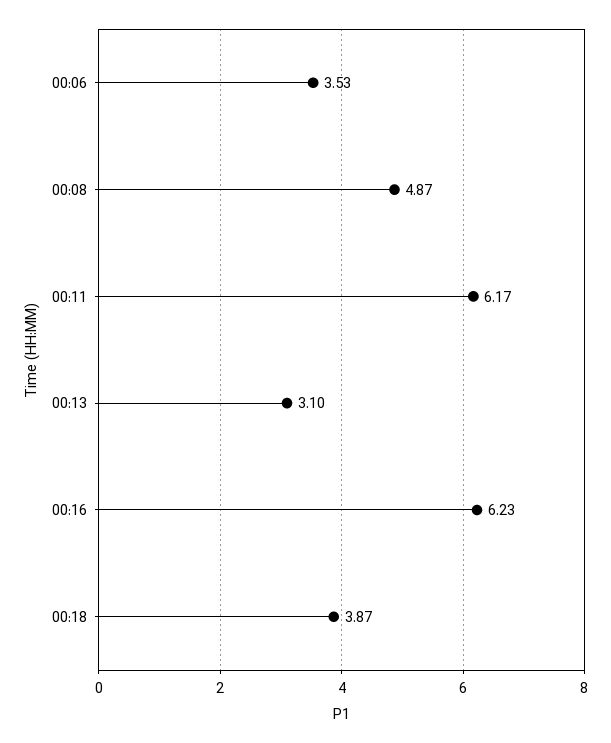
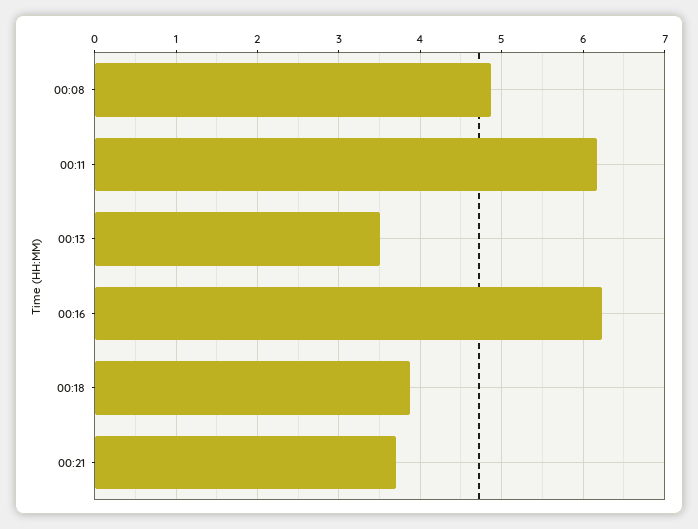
00:06: 3.53 -> none
00:13: 3.1 -> 3.5
00:21: none -> 3.7

